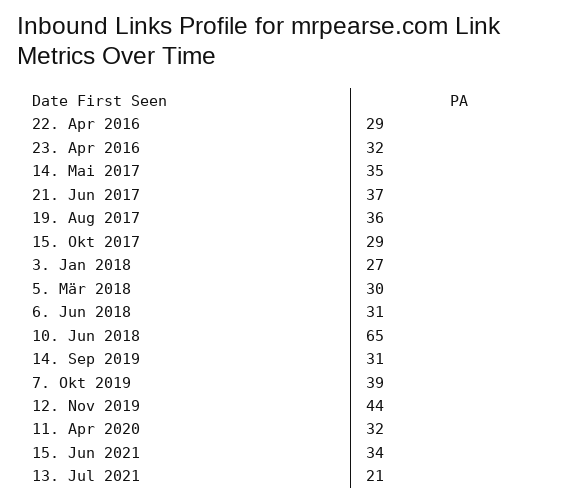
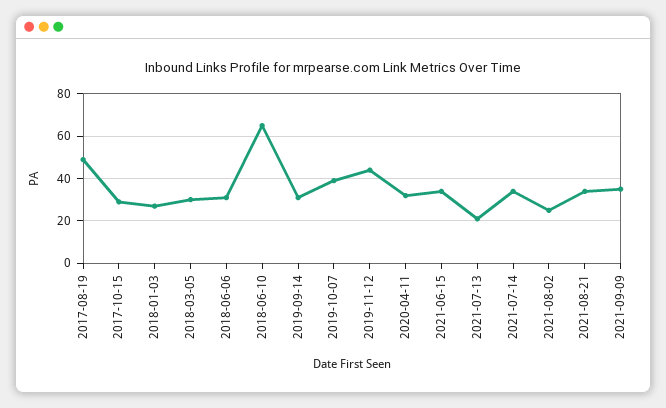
22. Apr 2016: 29 -> none
23. Apr 2016: 32 -> none
14. Mai 2017: 35 -> none
21. Jun 2017: 37 -> none
19. Aug 2017: 36 -> 50
2021-07-14: none -> 35
2021-08-02: none -> 25
2021-08-21: none -> 35
2021-09-09: none -> 35

